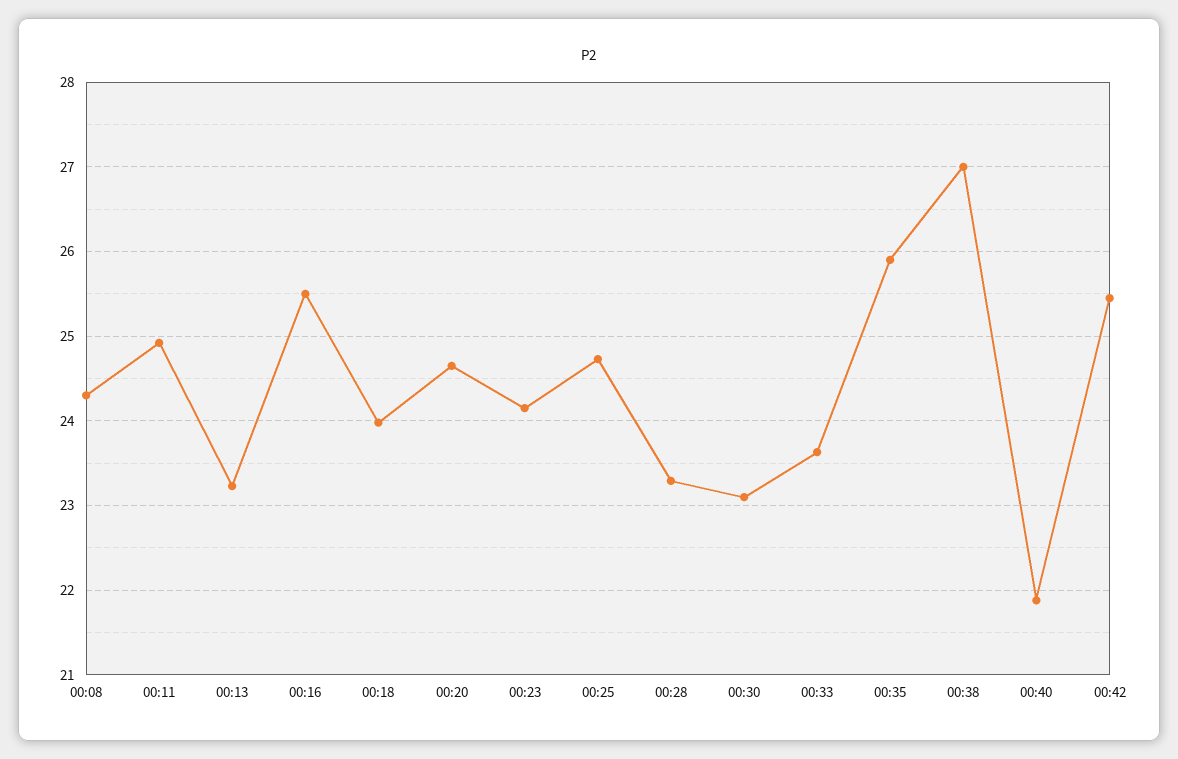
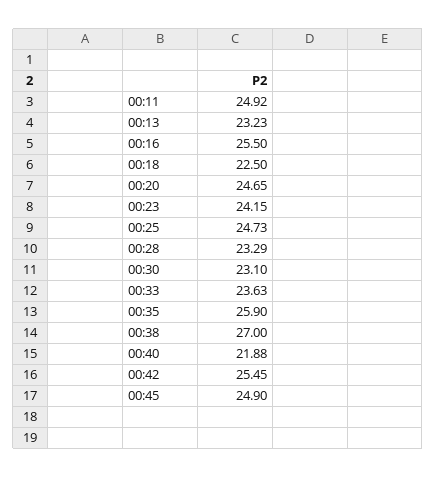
00:08: 24.3 -> none
00:18: 24 -> 22.5
00:45: none -> 24.9

